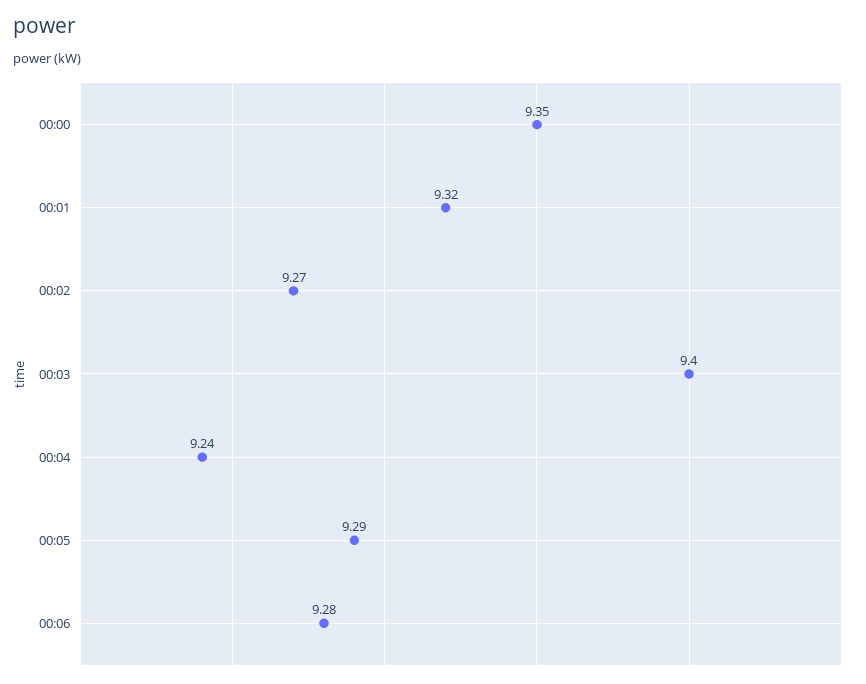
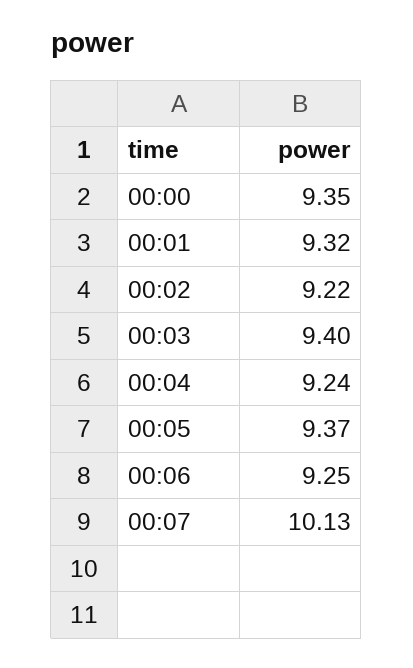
00:02: 9.27 -> 9.22
00:05: 9.29 -> 9.37
00:06: 9.28 -> 9.25
00:07: none -> 10.13

